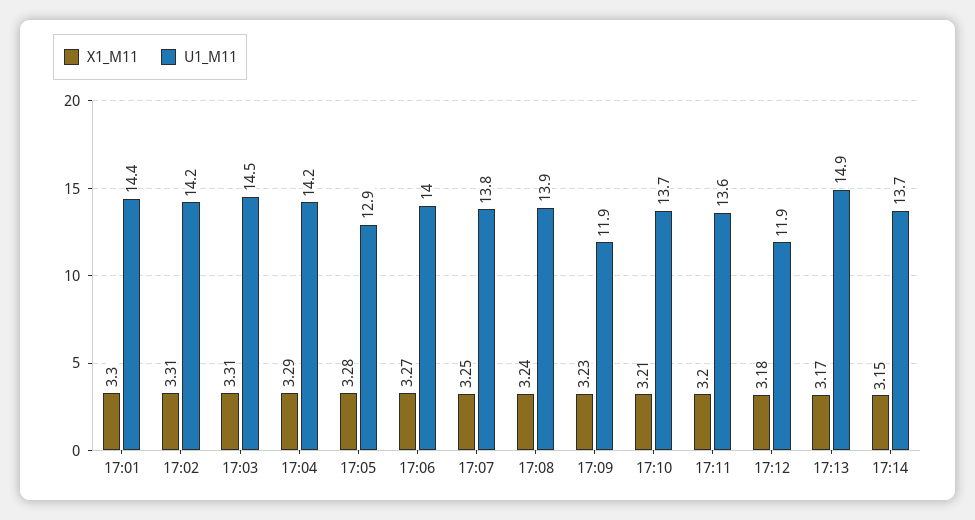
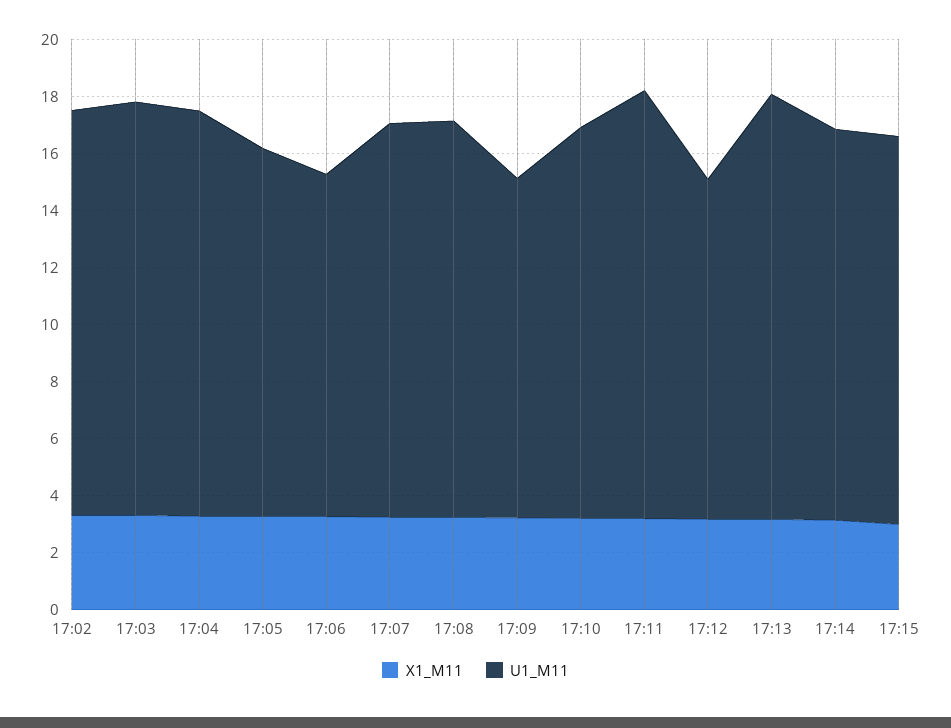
X1_M11, 17:01: 3.3 -> none
U1_M11, 17:01: 14.4 -> none
U1_M11, 17:06: 14 -> 12
U1_M11, 17:11: 13.6 -> 15
X1_M11, 17:15: none -> 3
U1_M11, 17:15: none -> 13.5

